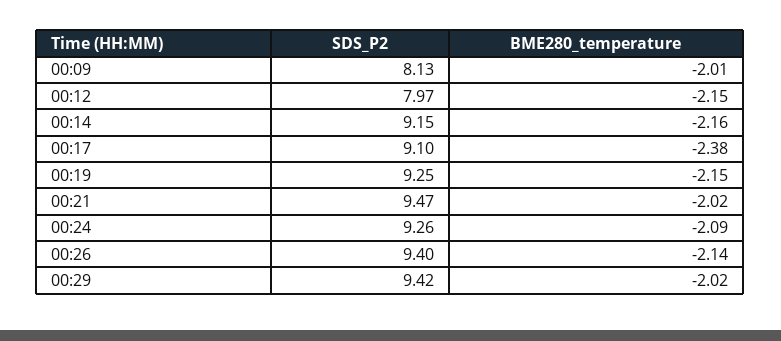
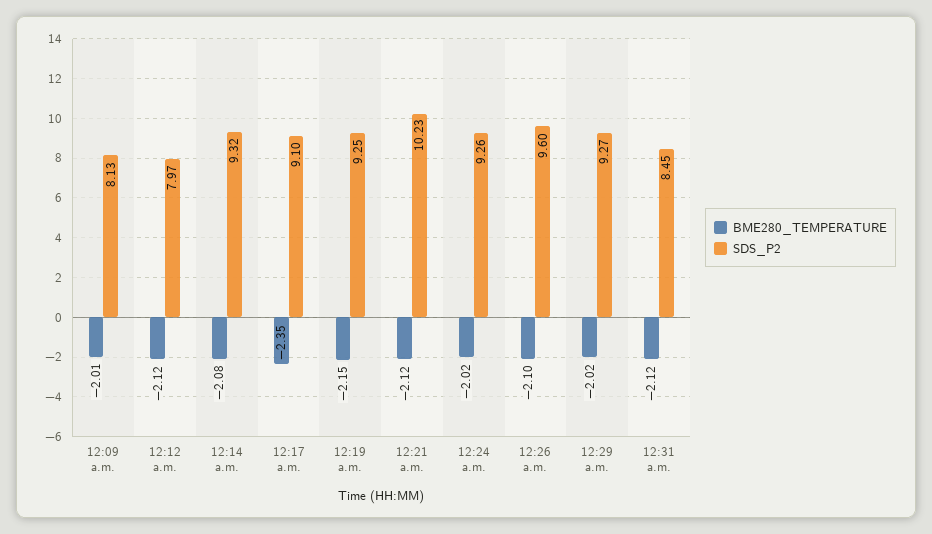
BME280_temperature, 00:12: -2.15 -> -2.12
SDS_P2, 00:14: 9.15 -> 9.32
BME280_temperature, 00:14: -2.16 -> -2.08
BME280_temperature, 00:17: -2.38 -> -2.35
SDS_P2, 00:21: 9.47 -> 10.23
BME280_temperature, 00:21: -2.02 -> -2.12
BME280_temperature, 00:24: -2.09 -> -2.02
SDS_P2, 00:26: 9.4 -> 9.6
BME280_temperature, 00:26: -2.14 -> -2.1
SDS_P2, 00:29: 9.42 -> 9.27
BME280_temperature, 12:31 a.m.: none -> -2.12
SDS_P2, 12:31 a.m.: none -> 8.45

